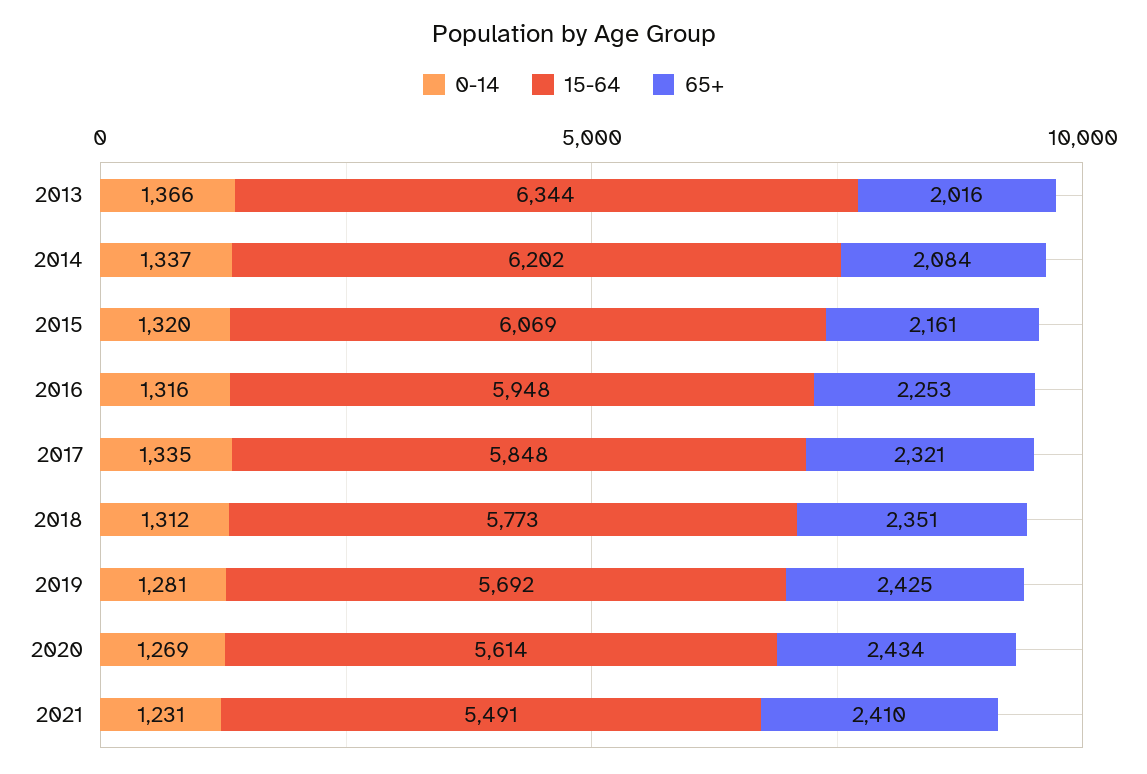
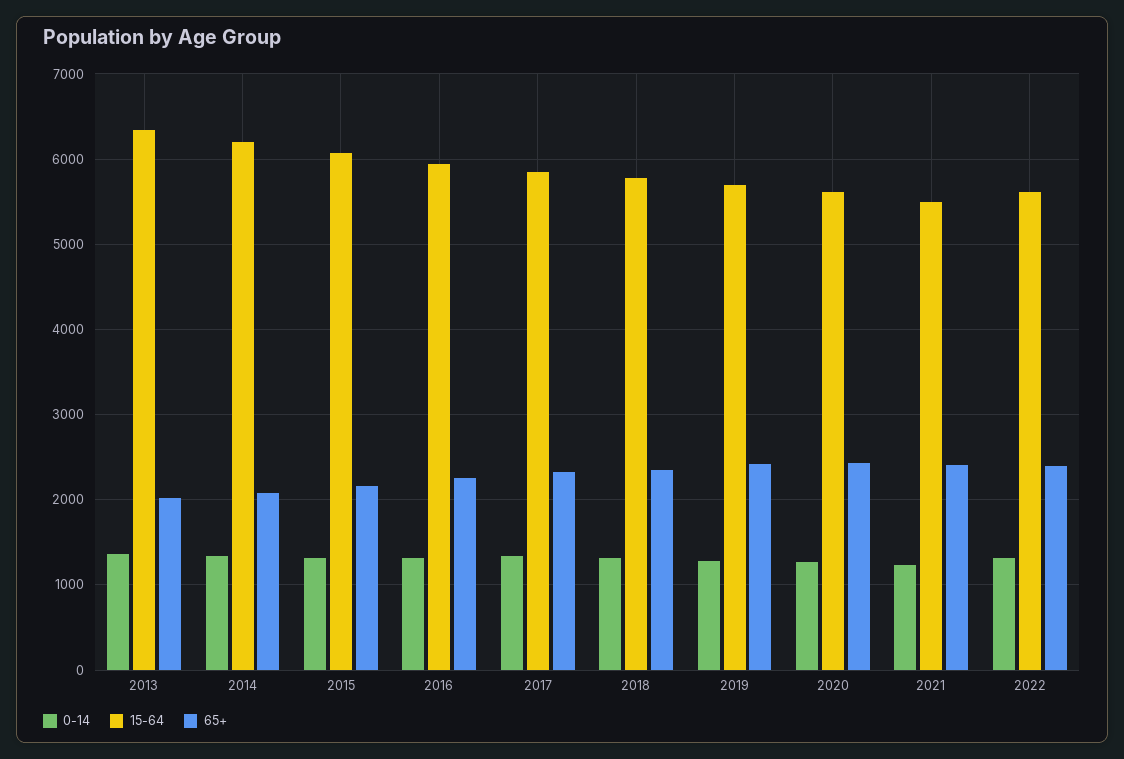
0-14, 2022: none -> 1300
15-64, 2022: none -> 5600
65+, 2022: none -> 2400

